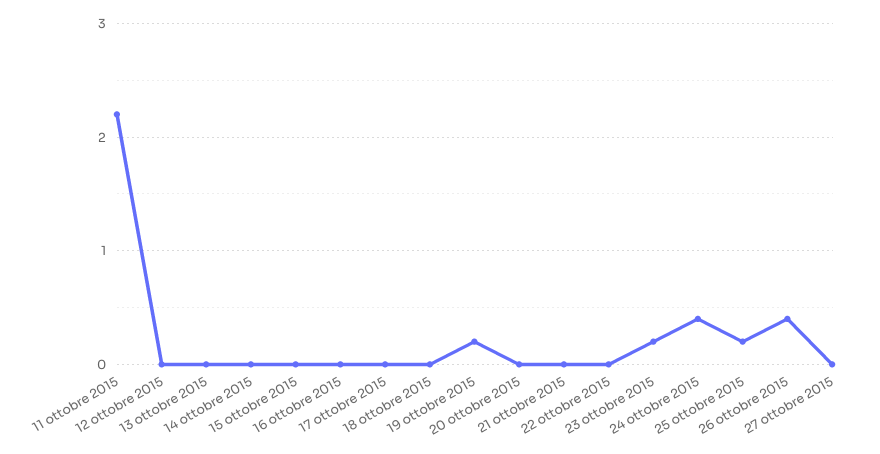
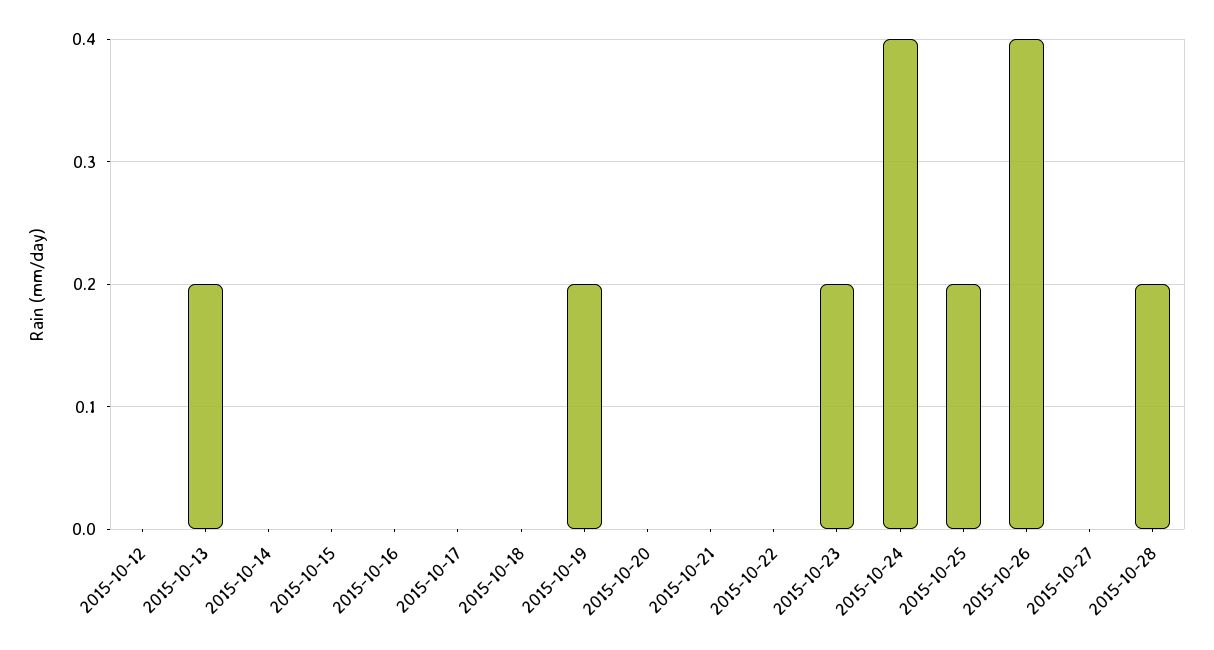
11 ottobre 2015: 2.2 -> none
13 ottobre 2015: 0 -> 0.2
2015-10-28: none -> 0.2

